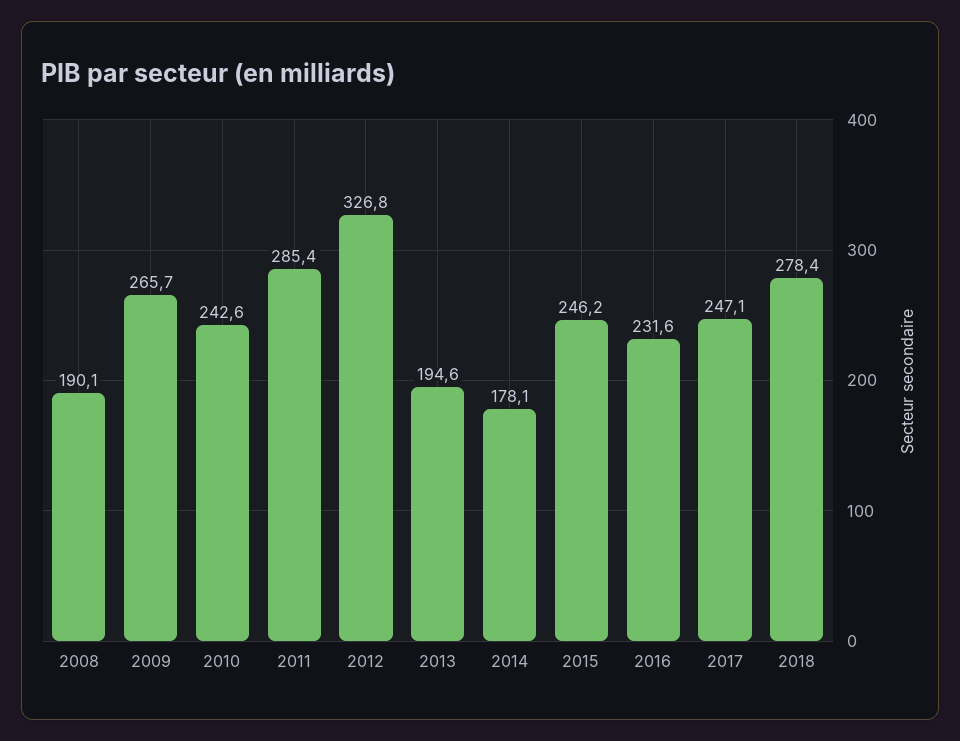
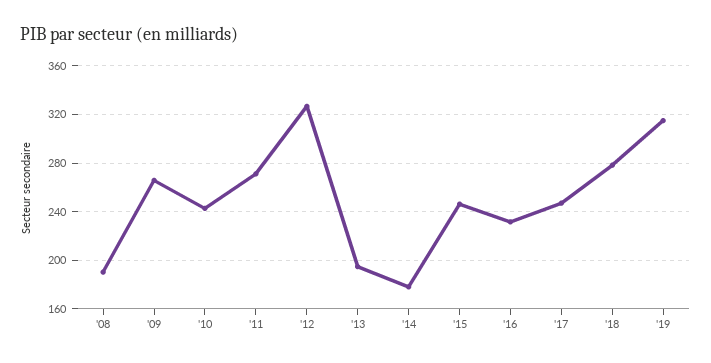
2011: 285.4 -> 270
'19: none -> 315

